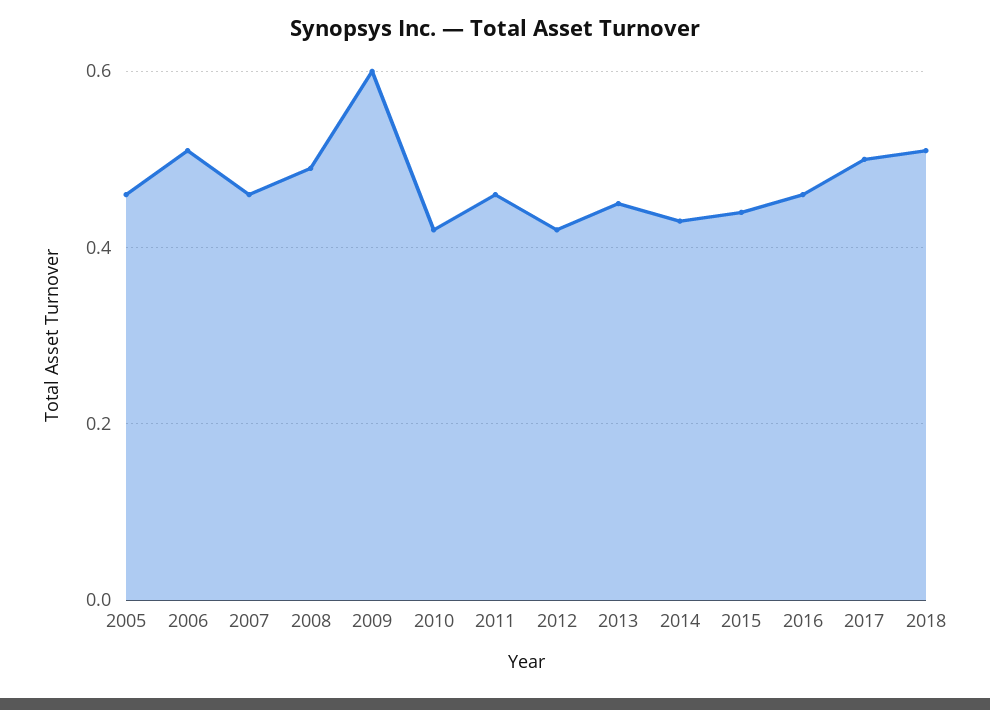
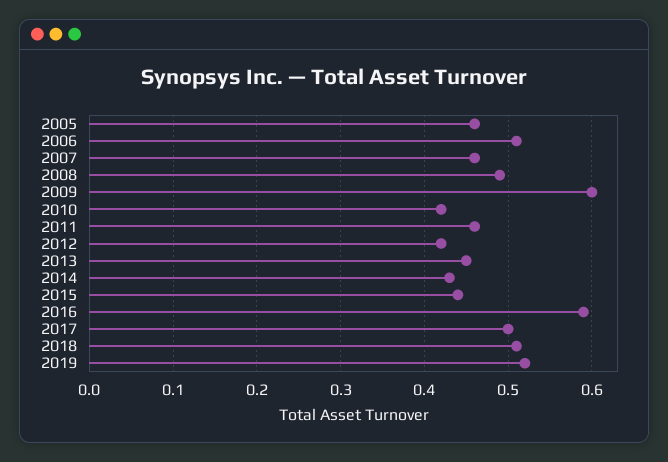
2016: 0.45 -> 0.59
2019: none -> 0.52

